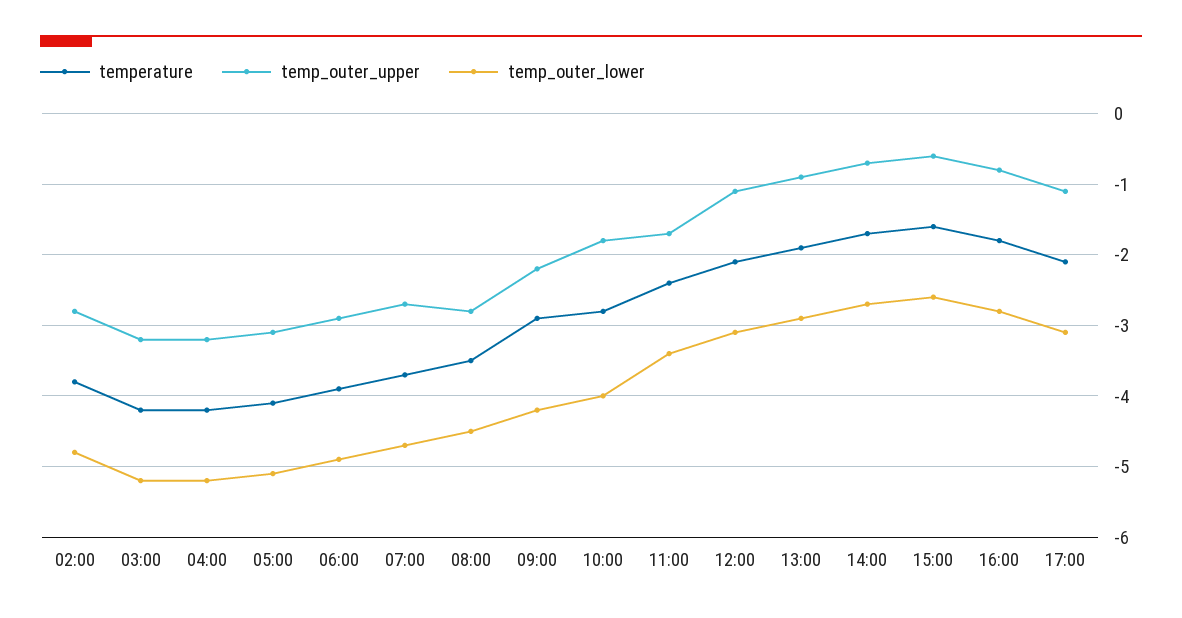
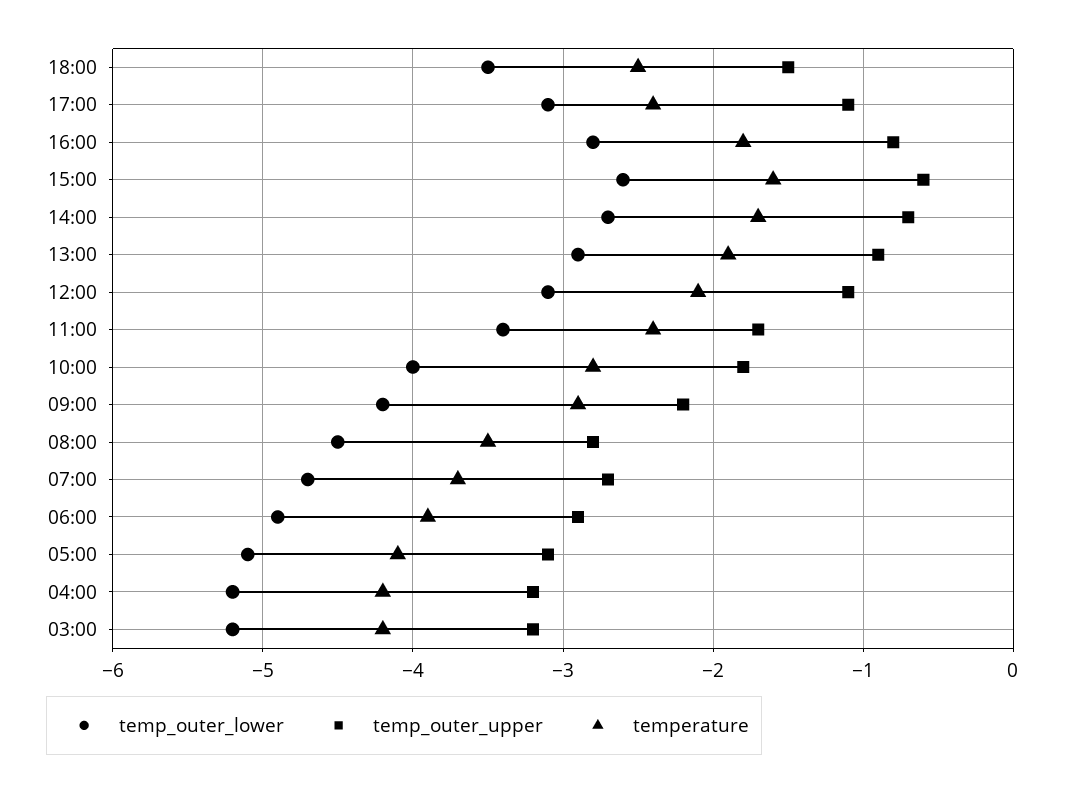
temperature, 02:00: -3.8 -> none
temp_outer_upper, 02:00: -2.8 -> none
temp_outer_lower, 02:00: -4.8 -> none
temperature, 17:00: -2.1 -> -2.4
temp_outer_lower, 18:00: none -> -3.5
temp_outer_upper, 18:00: none -> -1.5
temperature, 18:00: none -> -2.5

